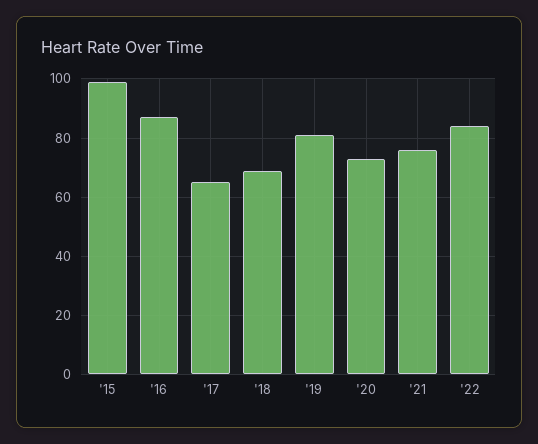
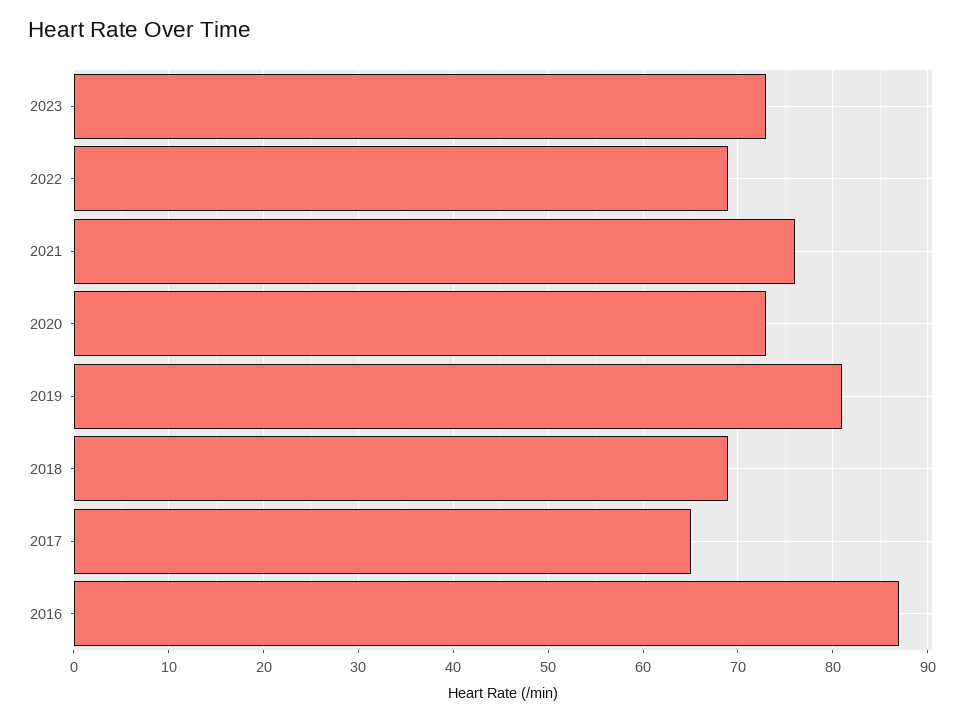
'15: 100 -> none
'22: 85 -> 69
2023: none -> 73

